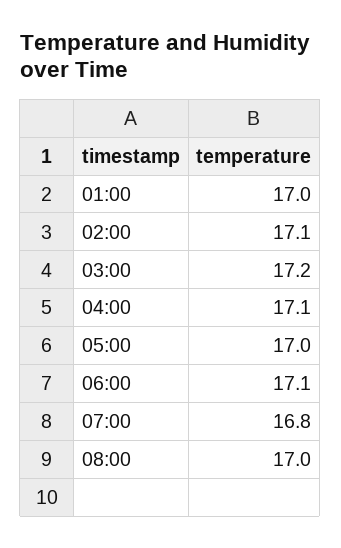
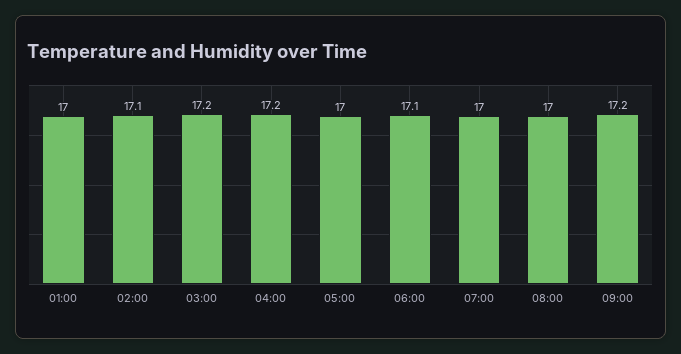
04:00: 17.1 -> 17.2
07:00: 16.8 -> 17
09:00: none -> 17.2

